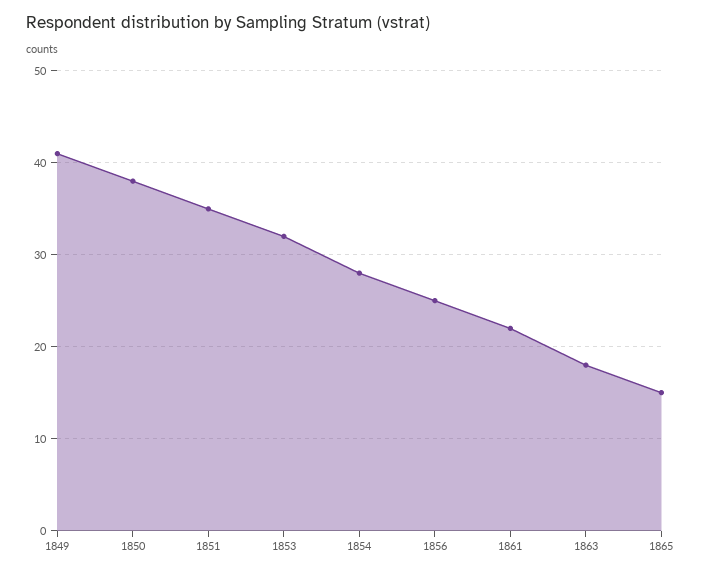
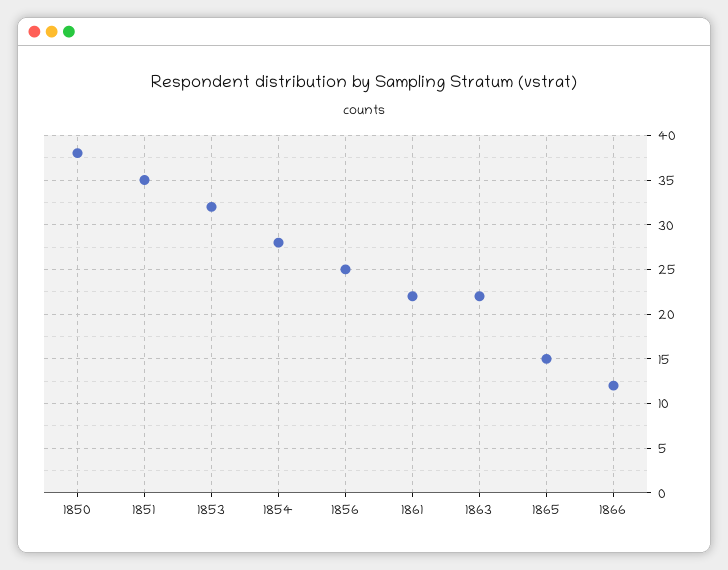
1849: 41 -> none
1863: 18 -> 22
1866: none -> 12

